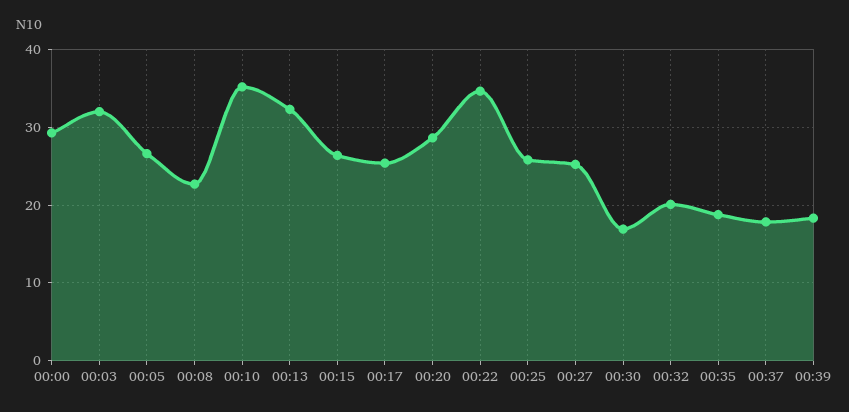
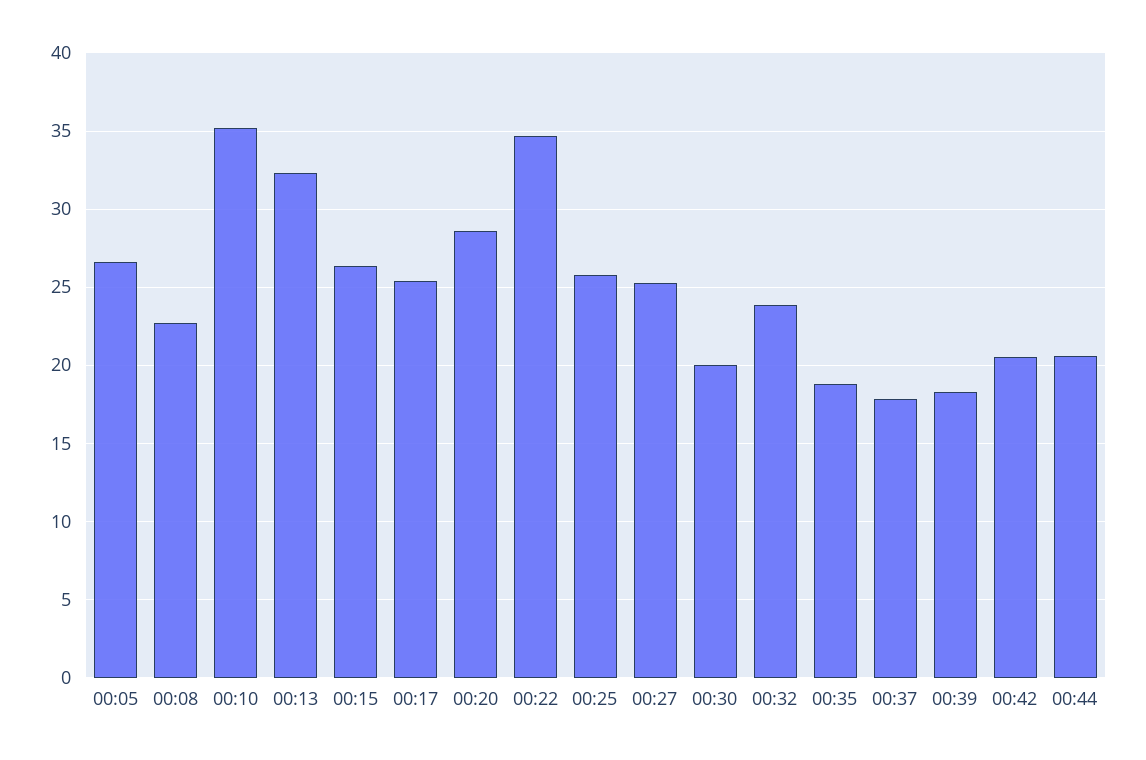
00:00: 29 -> none
00:03: 32 -> none
00:30: 17 -> 20
00:32: 20 -> 24
00:42: none -> 20.5
00:44: none -> 20.5

